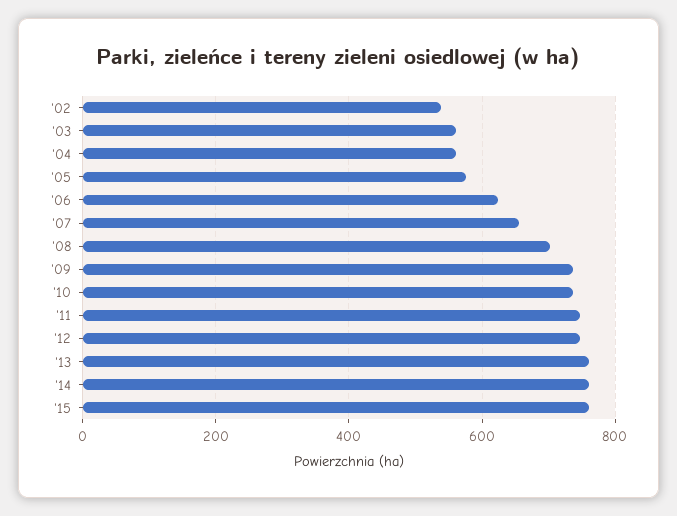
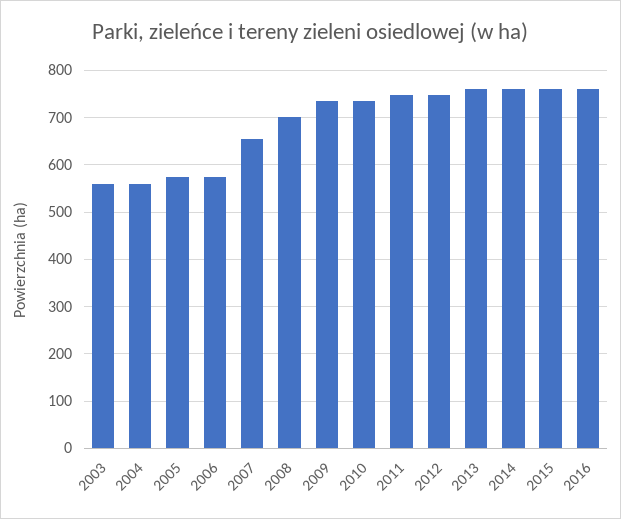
'02: 540 -> none
'06: 620 -> 580
2016: none -> 760

